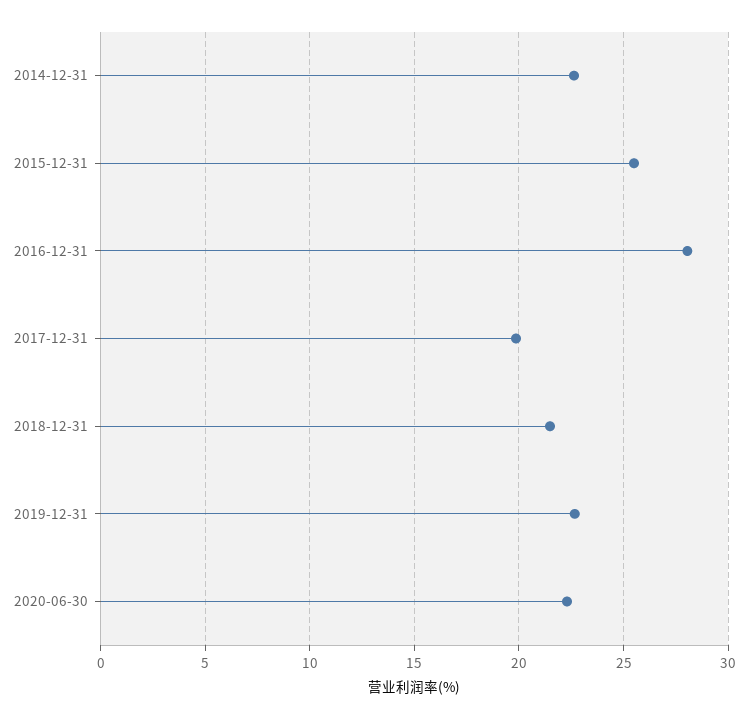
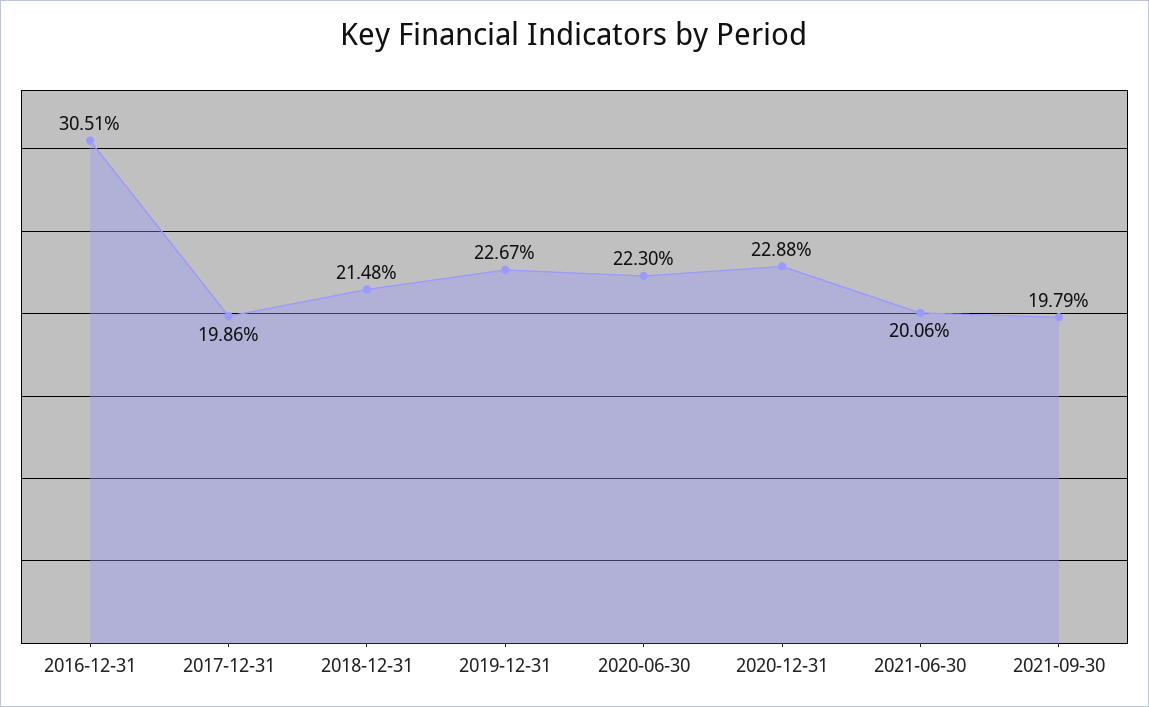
2014-12-31: 22.5 -> none
2015-12-31: 25.5 -> none
2016-12-31: 28 -> 30.51
2020-12-31: none -> 22.88
2021-06-30: none -> 20.06
2021-09-30: none -> 19.79

